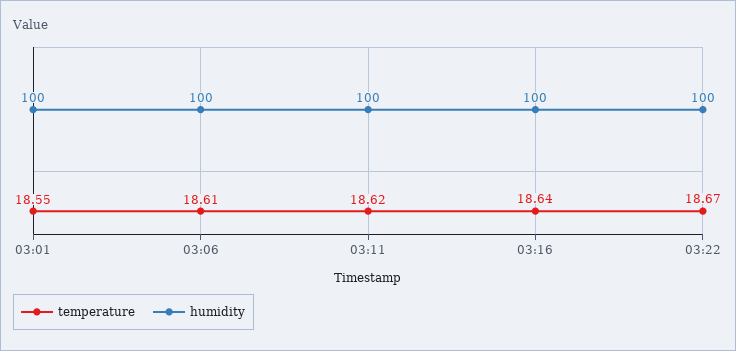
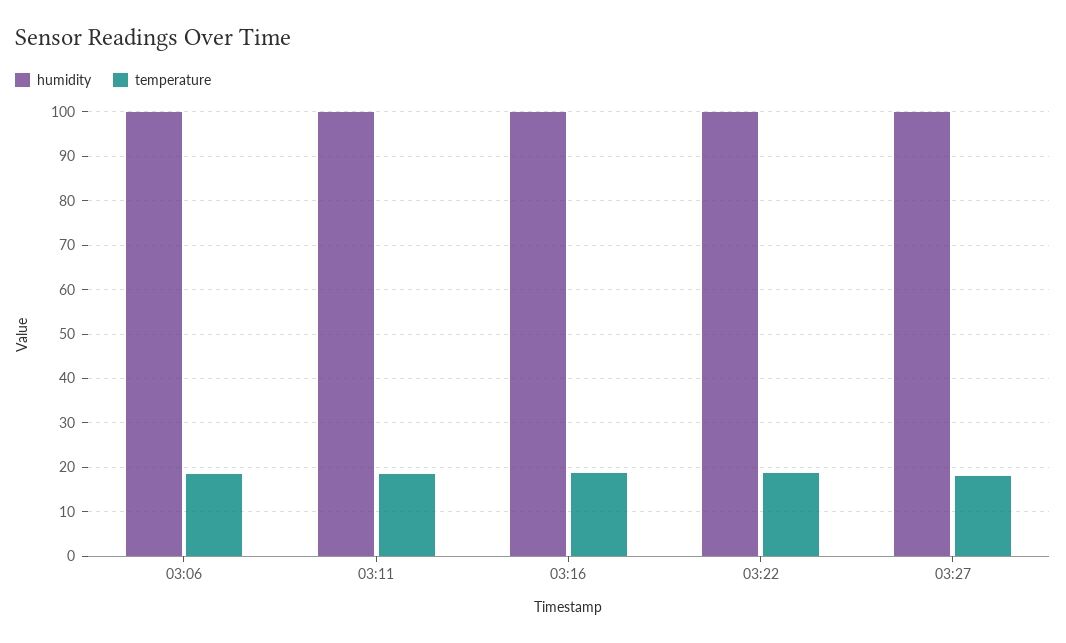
temperature, 03:01: 18.55 -> none
humidity, 03:01: 100 -> none
humidity, 03:27: none -> 100
temperature, 03:27: none -> 18

